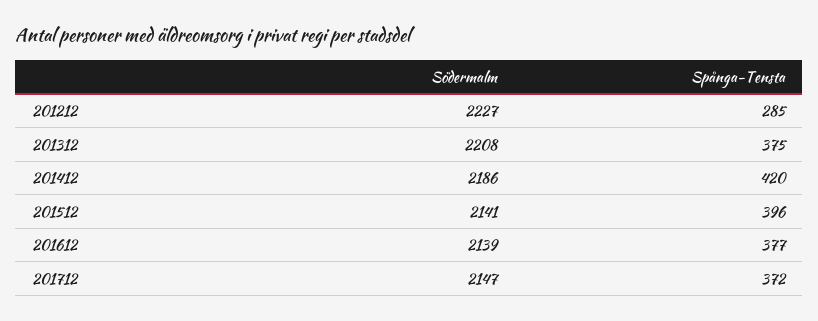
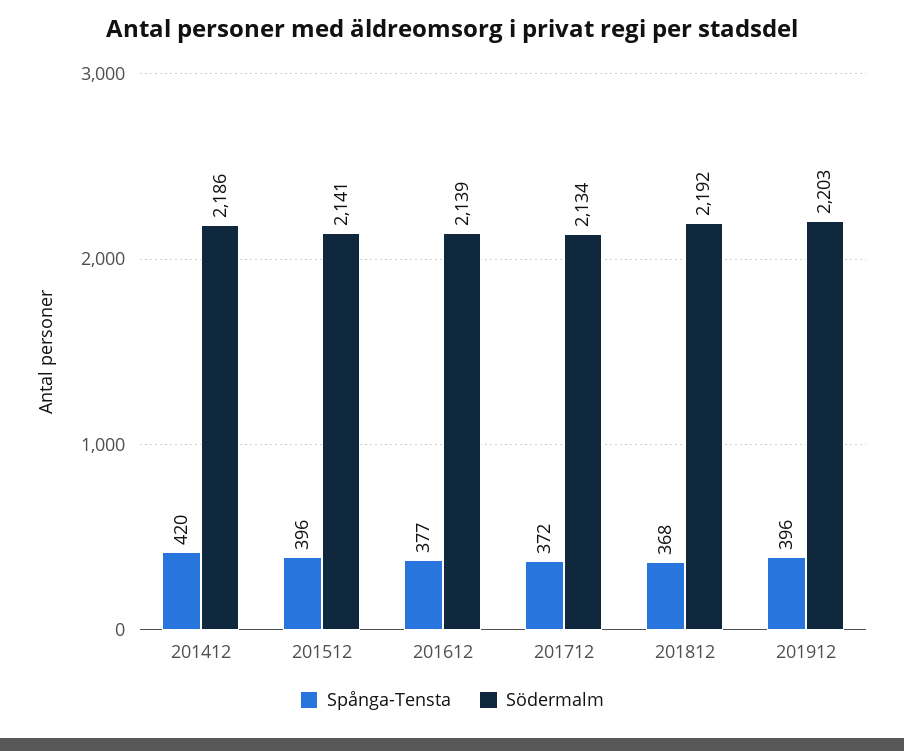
Södermalm, 201212: 2227 -> none
Spånga-Tensta, 201212: 285 -> none
Södermalm, 201312: 2208 -> none
Spånga-Tensta, 201312: 375 -> none
Södermalm, 201712: 2147 -> 2134
Spånga-Tensta, 201812: none -> 368
Södermalm, 201812: none -> 2192
Spånga-Tensta, 201912: none -> 396
Södermalm, 201912: none -> 2203

